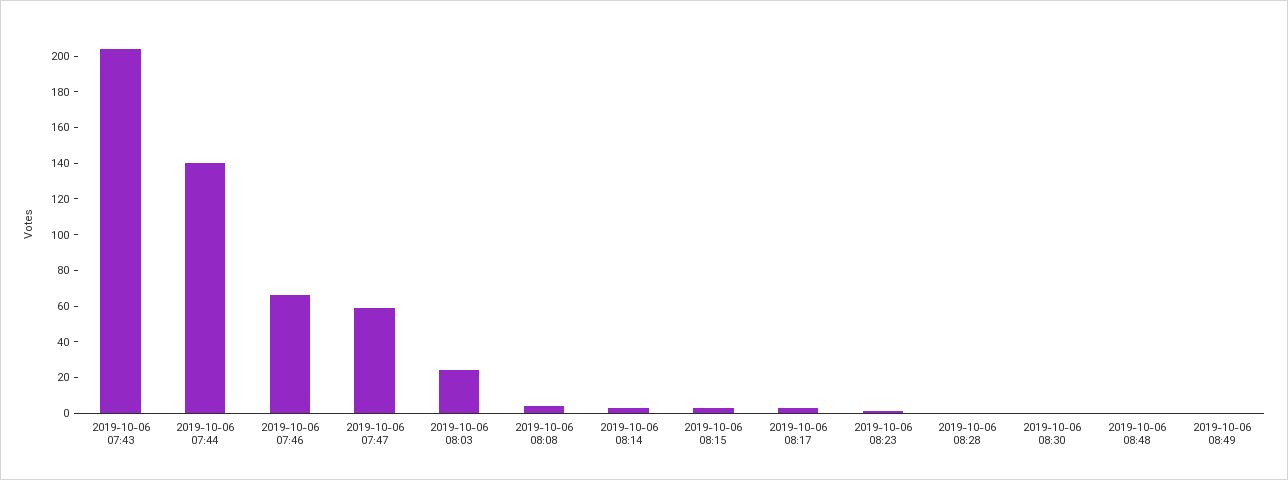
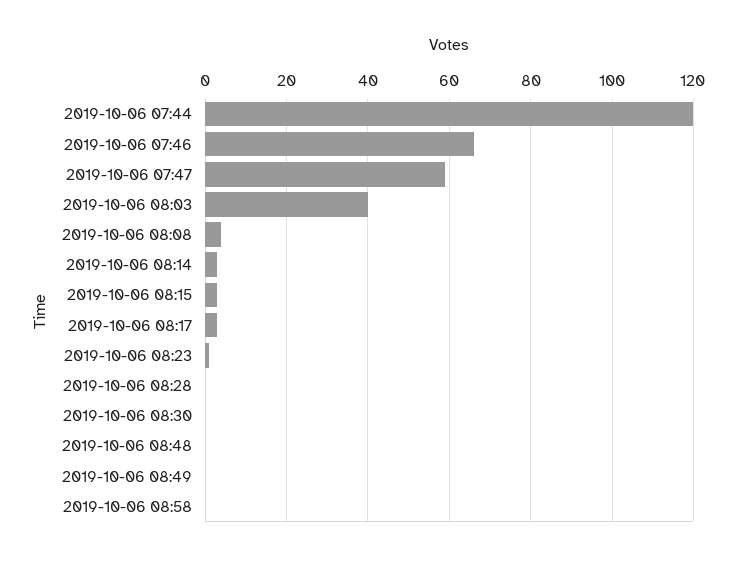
2019-10-06 07:43: 205 -> none
2019-10-06 07:44: 140 -> 120
2019-10-06 08:03: 25 -> 40
2019-10-06 08:58: none -> 0

